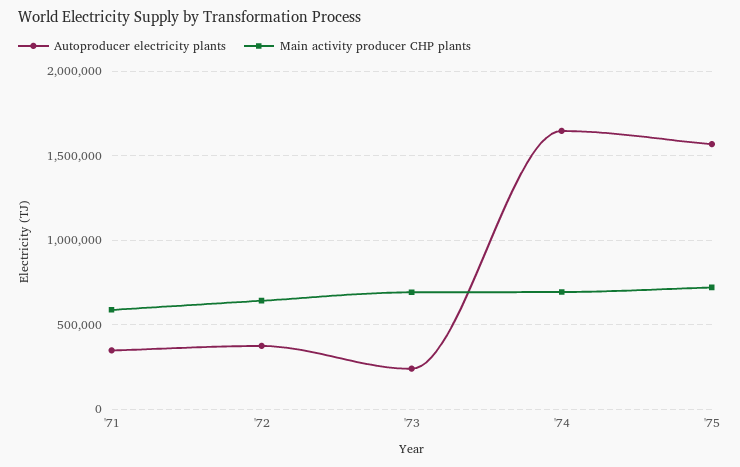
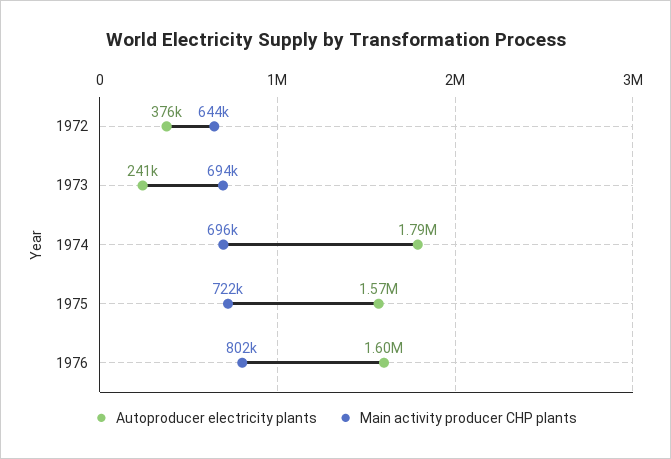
Autoproducer electricity plants, '71: 350000 -> none
Main activity producer CHP plants, '71: 600000 -> none
Autoproducer electricity plants, '74: 1650000 -> 1790000
Autoproducer electricity plants, 1976: none -> 1600000
Main activity producer CHP plants, 1976: none -> 802000

